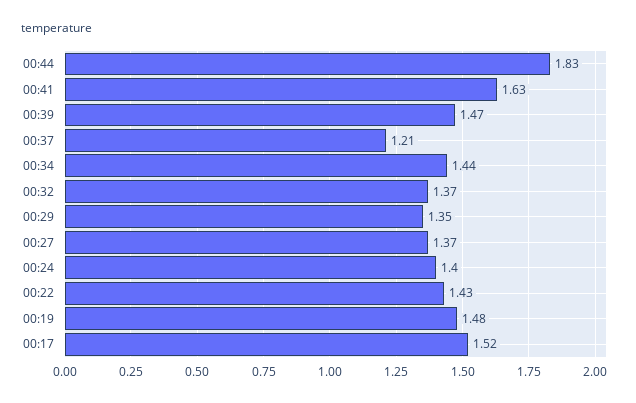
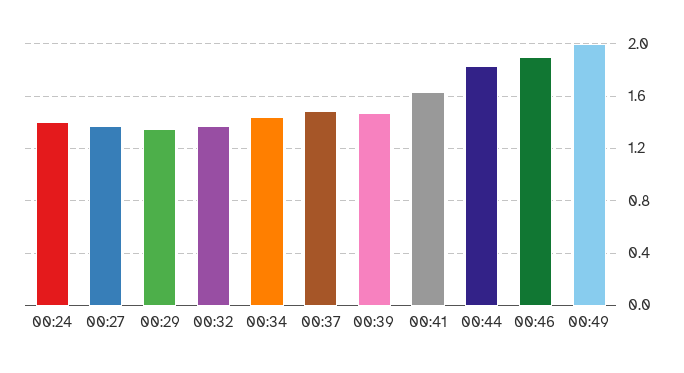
00:37: 1.21 -> 1.5
00:22: 1.43 -> none
00:19: 1.48 -> none
00:17: 1.52 -> none
00:46: none -> 1.9
00:49: none -> 2

